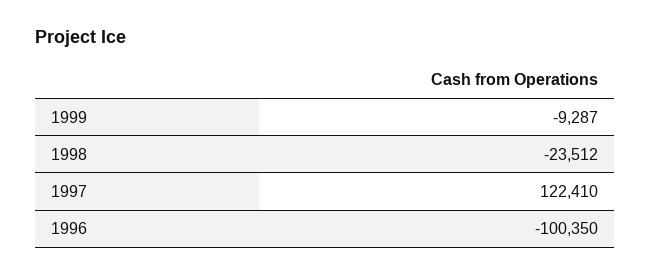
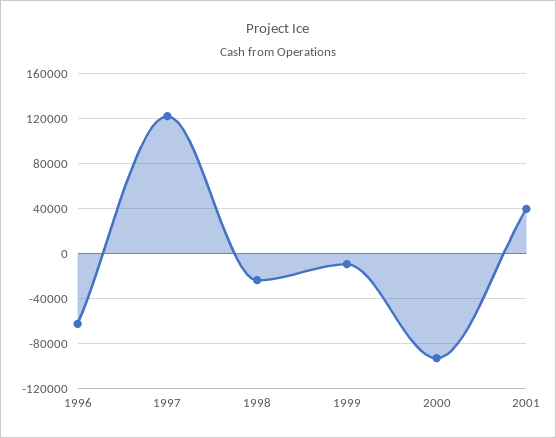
1996: -100350 -> -60000
2000: none -> -90000
2001: none -> 40000

